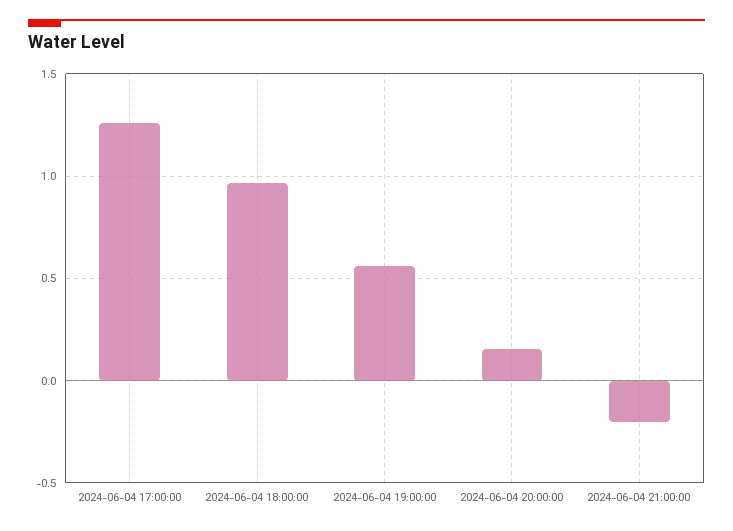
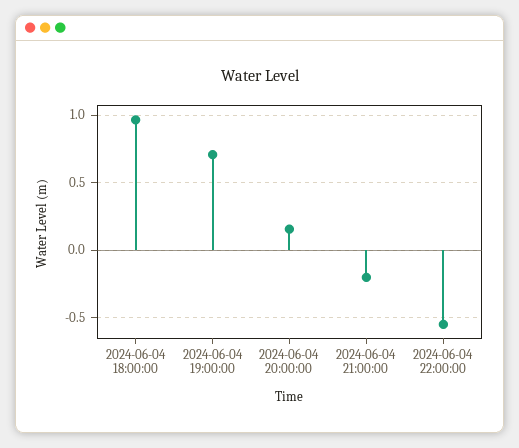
2024-06-04 17:00:00: 1.25 -> none
2024-06-04 19:00:00: 0.55 -> 0.7
2024-06-04 22:00:00: none -> -0.55

